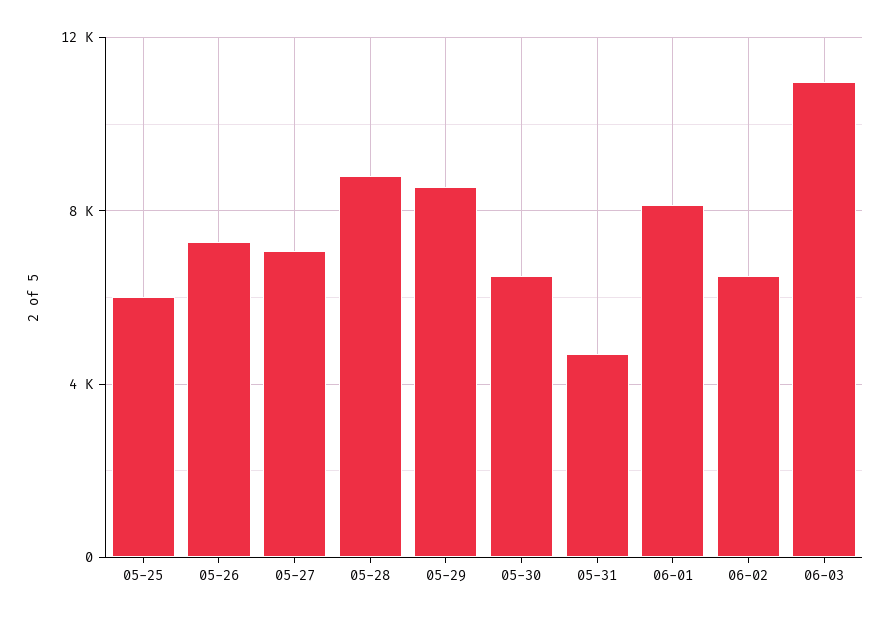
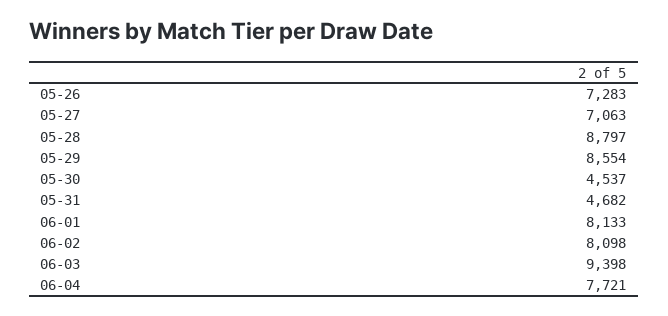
05-25: 6000 -> none
05-30: 6500 -> 4537
06-02: 6500 -> 8098
06-03: 11000 -> 9398
06-04: none -> 7721

